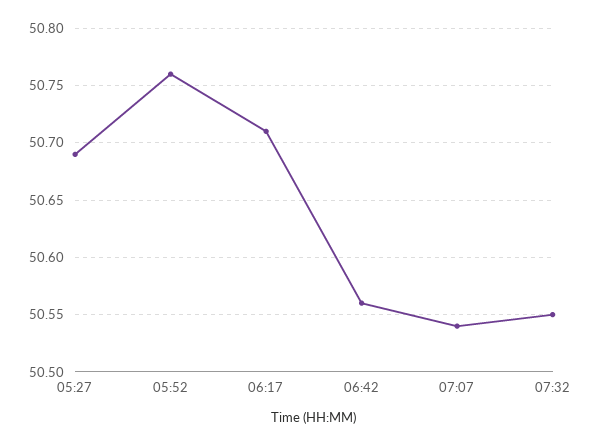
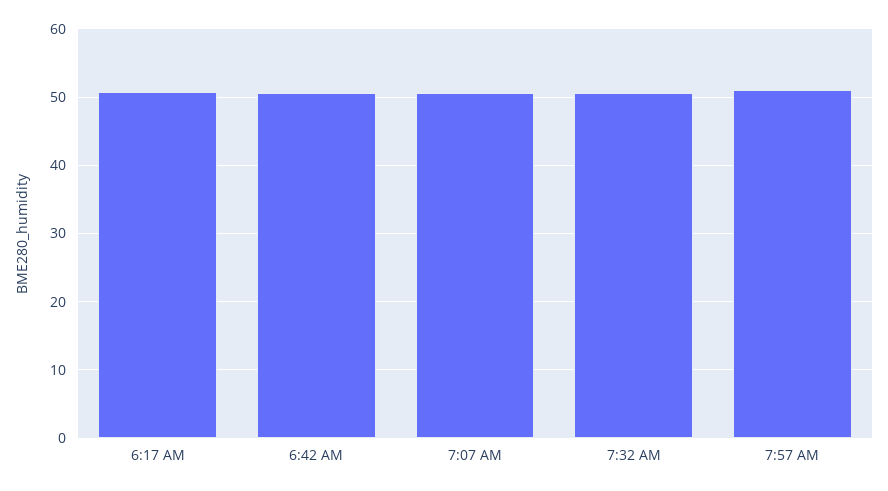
05:27: 50.69 -> none
05:52: 50.76 -> none
7:57 AM: none -> 51

